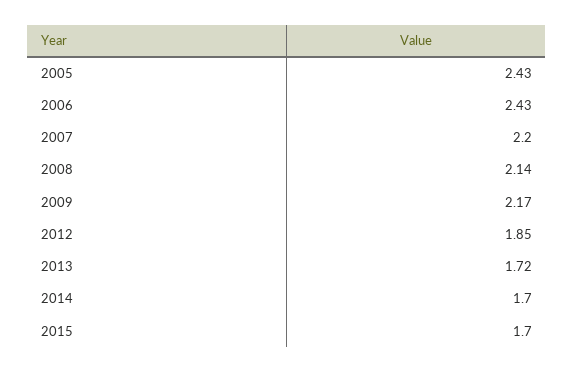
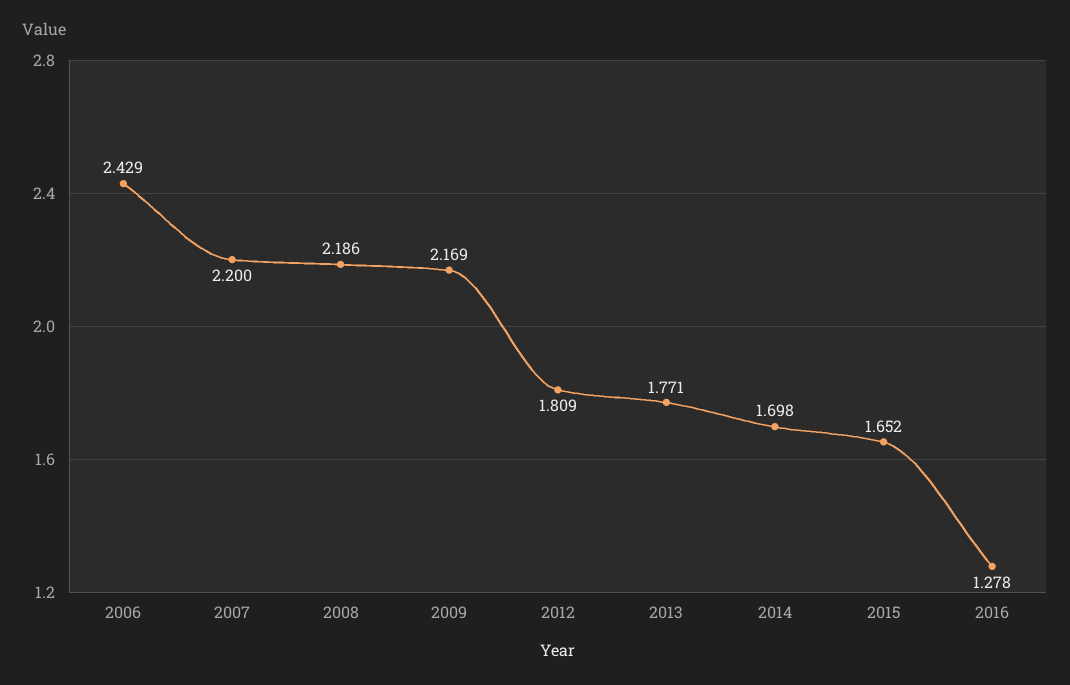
2005: 2.43 -> none
2008: 2.14 -> 2.186
2012: 1.85 -> 1.809
2013: 1.72 -> 1.771
2015: 1.7 -> 1.652
2016: none -> 1.278

